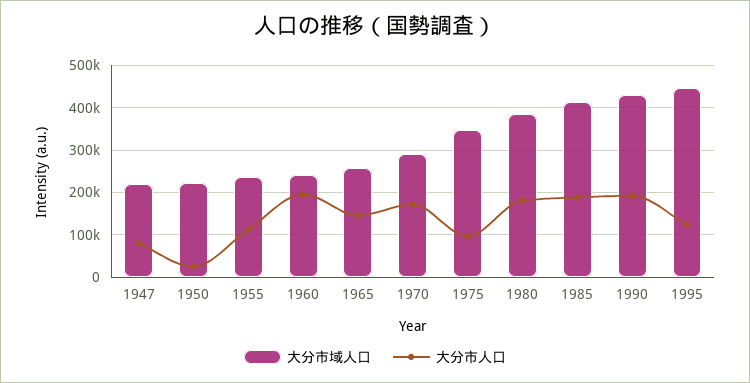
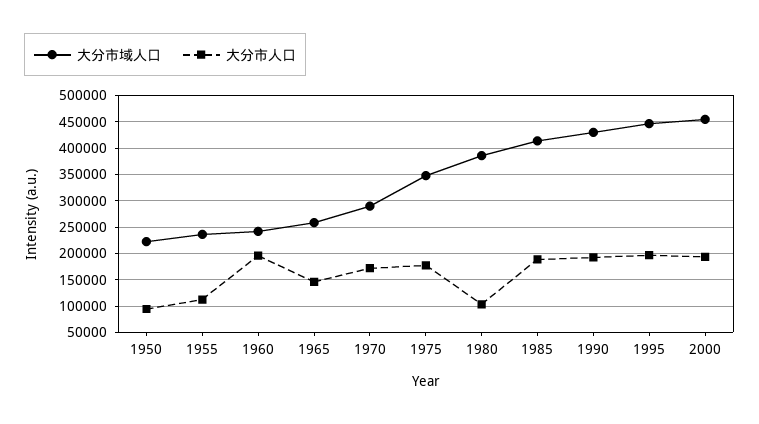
大分市域人口, 1947: 220000 -> none
大分市人口, 1947: 80000 -> none
大分市人口, 1950: 20000 -> 100000
大分市人口, 1975: 100000 -> 175000
大分市人口, 1980: 180000 -> 100000
大分市人口, 1995: 120000 -> 200000
大分市域人口, 2000: none -> 450000
大分市人口, 2000: none -> 200000

